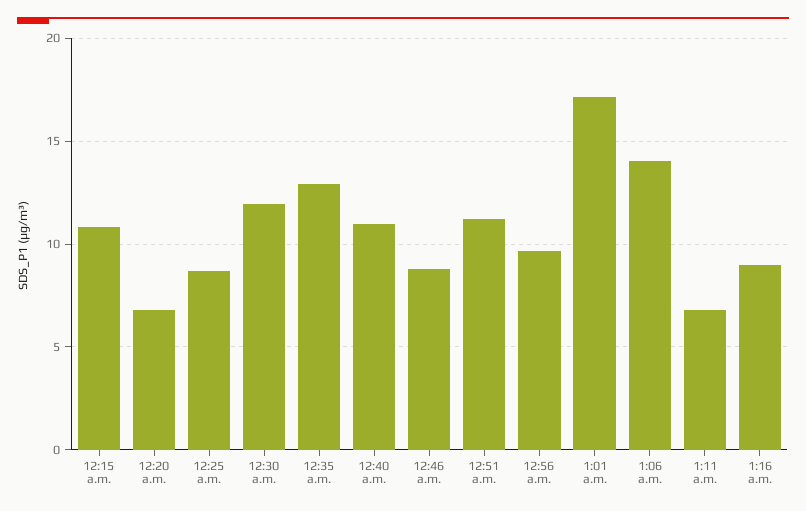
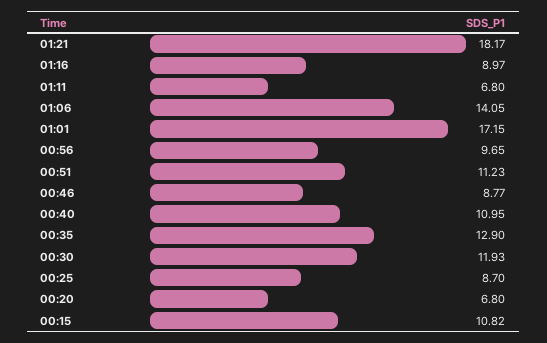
01:21: none -> 18.17

